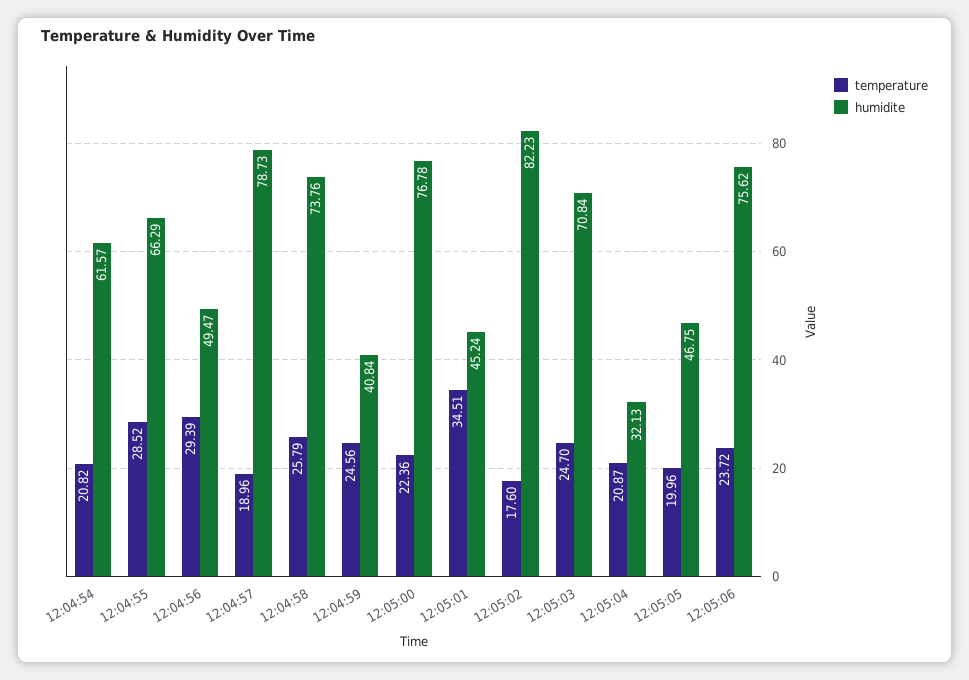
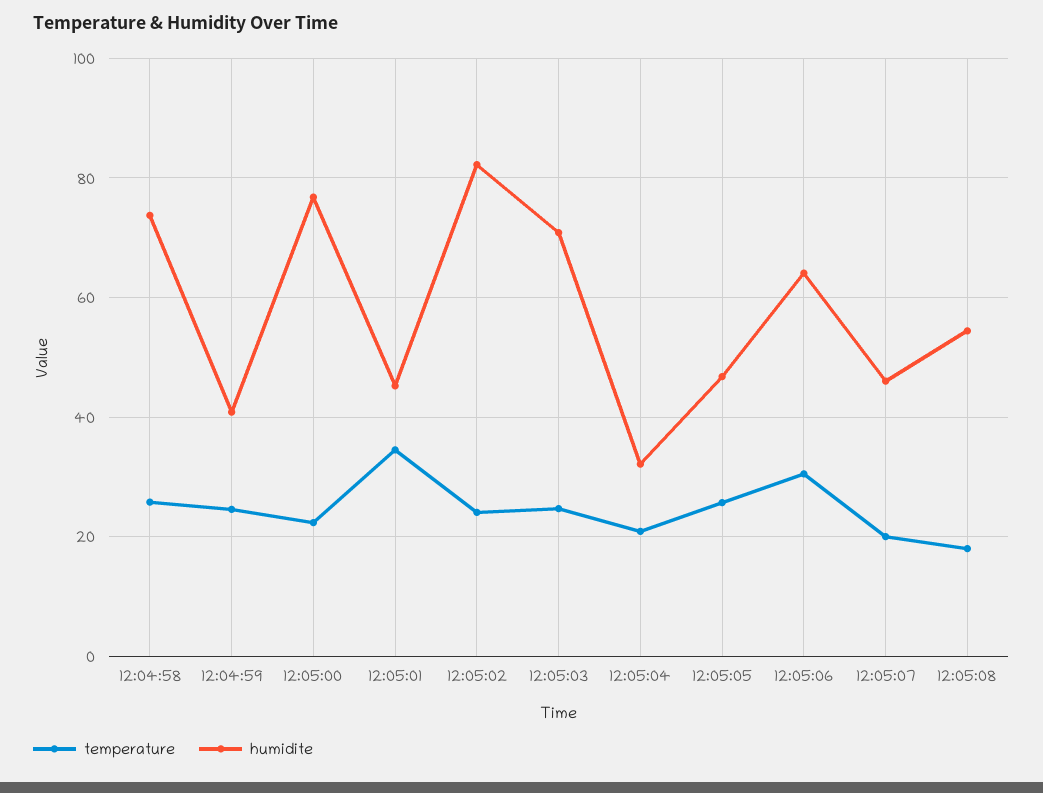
temperature, 12:04:54: 20.82 -> none
humidite, 12:04:54: 61.57 -> none
temperature, 12:04:55: 28.52 -> none
humidite, 12:04:55: 66.29 -> none
temperature, 12:04:56: 29.39 -> none
humidite, 12:04:56: 49.47 -> none
temperature, 12:04:57: 18.96 -> none
humidite, 12:04:57: 78.73 -> none
temperature, 12:05:02: 17.6 -> 24
temperature, 12:05:05: 19.96 -> 26
temperature, 12:05:06: 23.72 -> 30
humidite, 12:05:06: 75.62 -> 64
temperature, 12:05:07: none -> 20
humidite, 12:05:07: none -> 46
temperature, 12:05:08: none -> 18
humidite, 12:05:08: none -> 54

